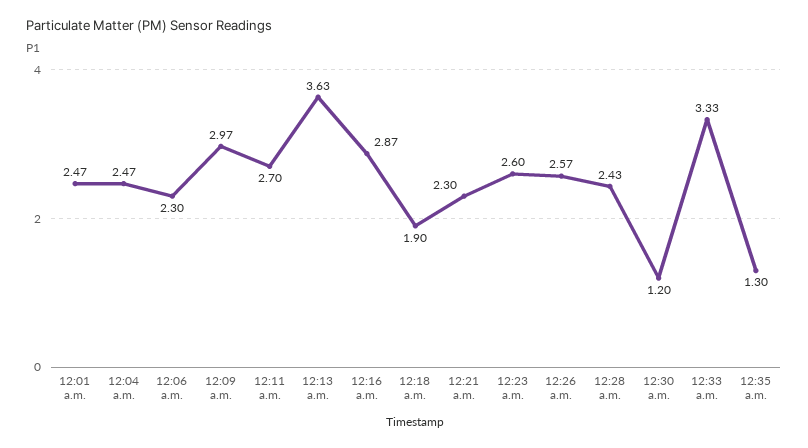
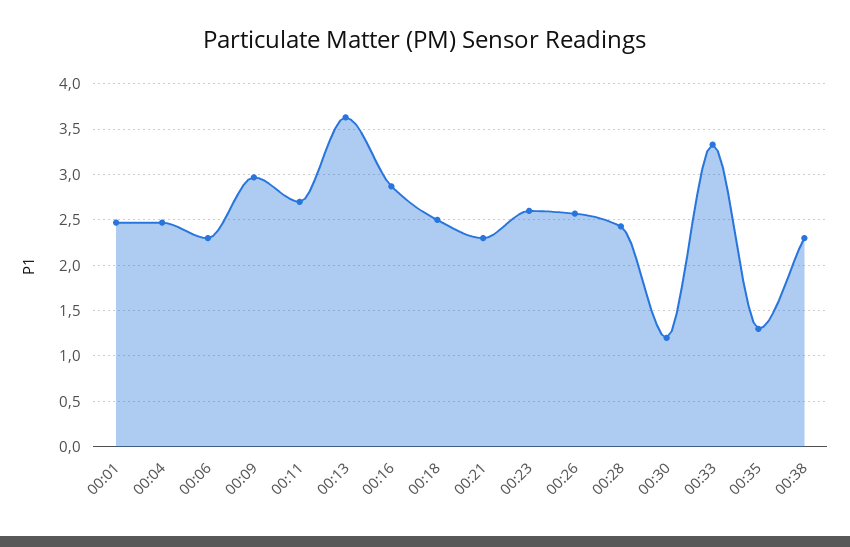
12:18 a.m.: 1.9 -> 2.5
00:38: none -> 2.3

